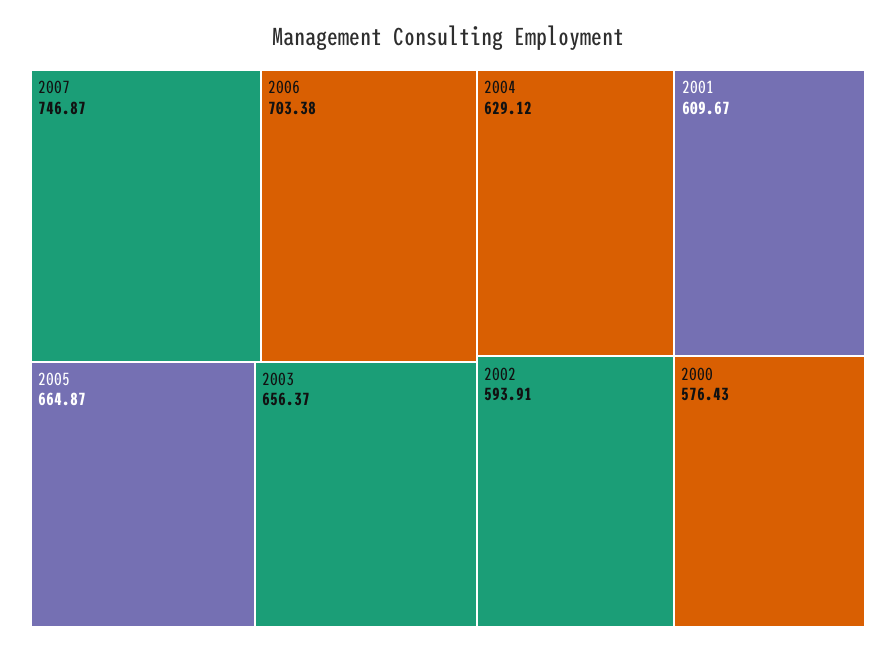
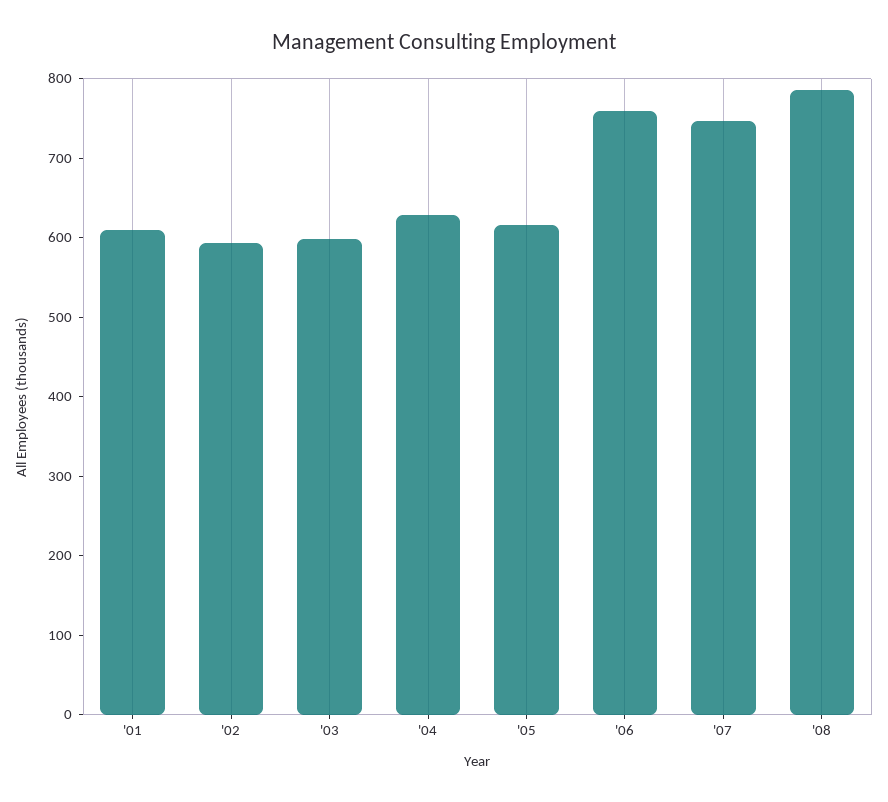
2006: 703.38 -> 760
2005: 664.87 -> 620
2003: 656.37 -> 600
2000: 576.43 -> none
'08: none -> 780

